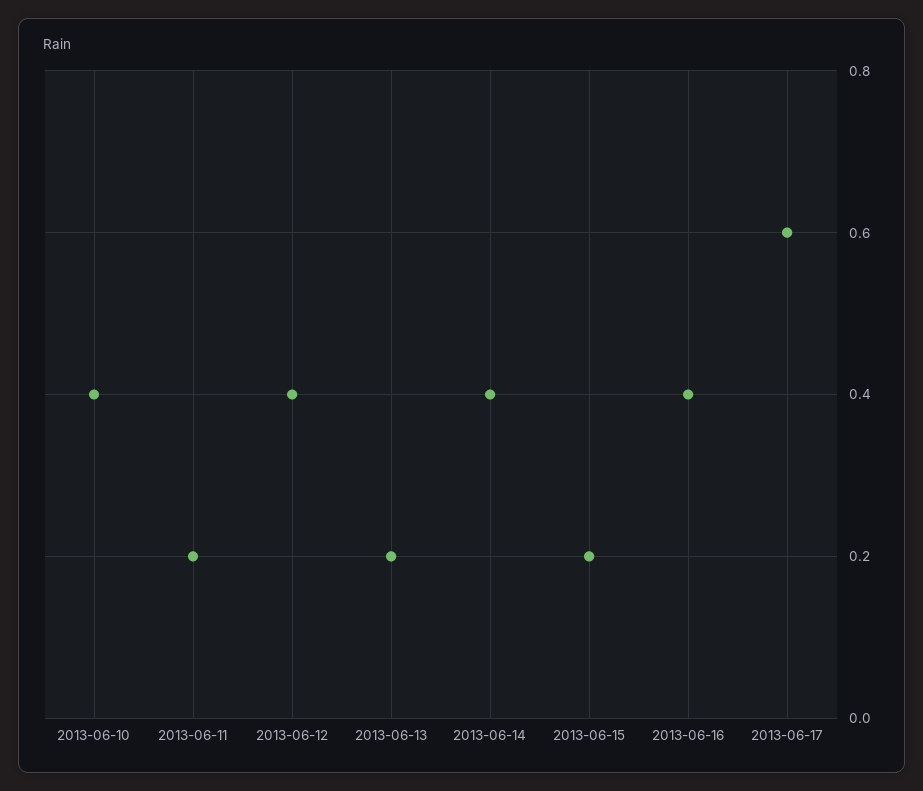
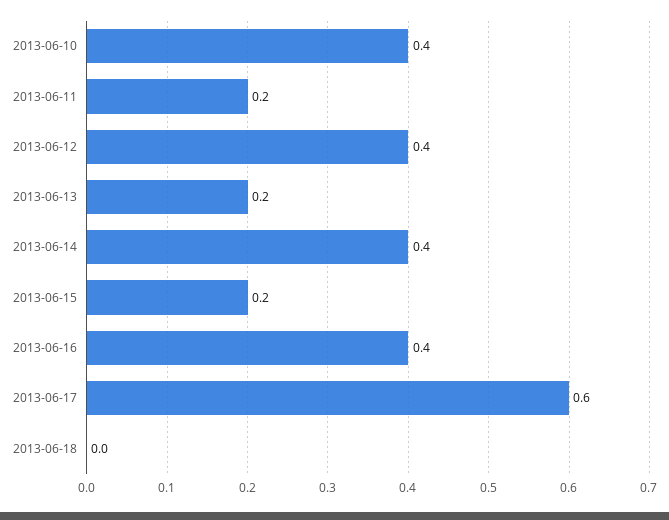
2013-06-18: none -> 0

